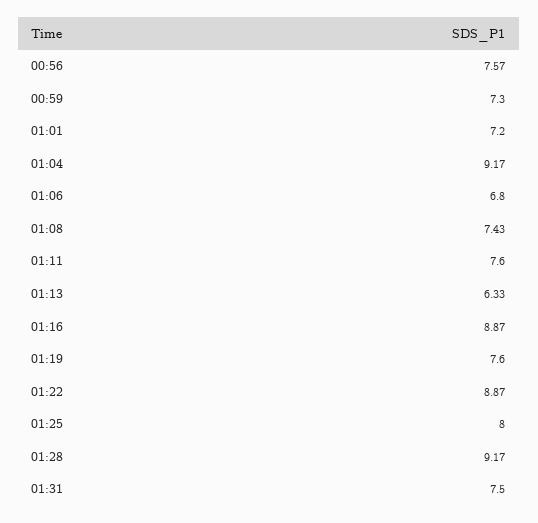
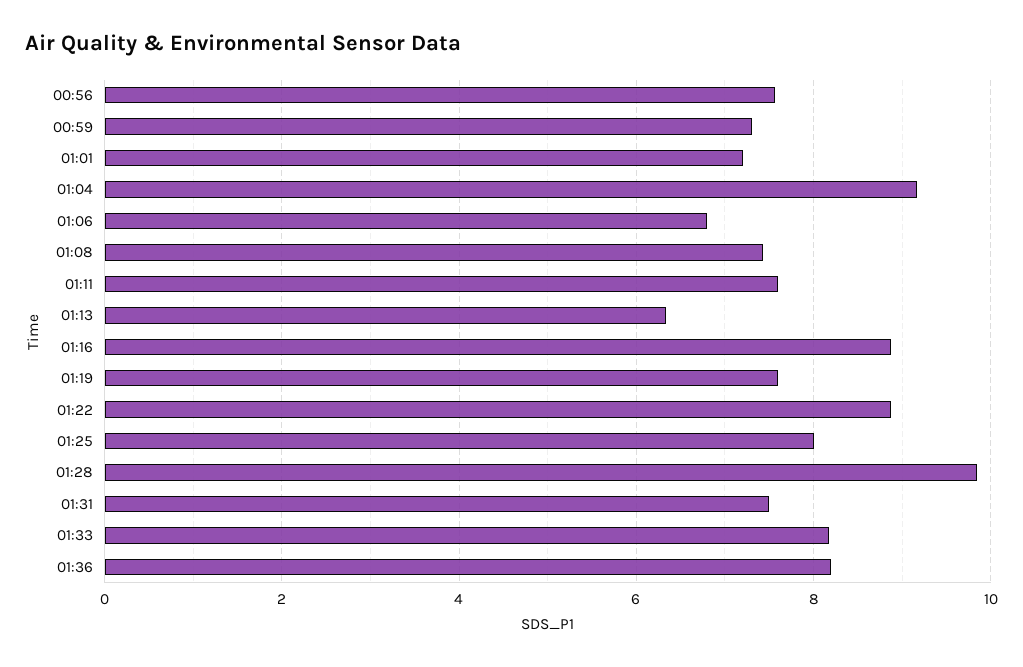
01:28: 9.17 -> 9.8
01:33: none -> 8.2
01:36: none -> 8.2

